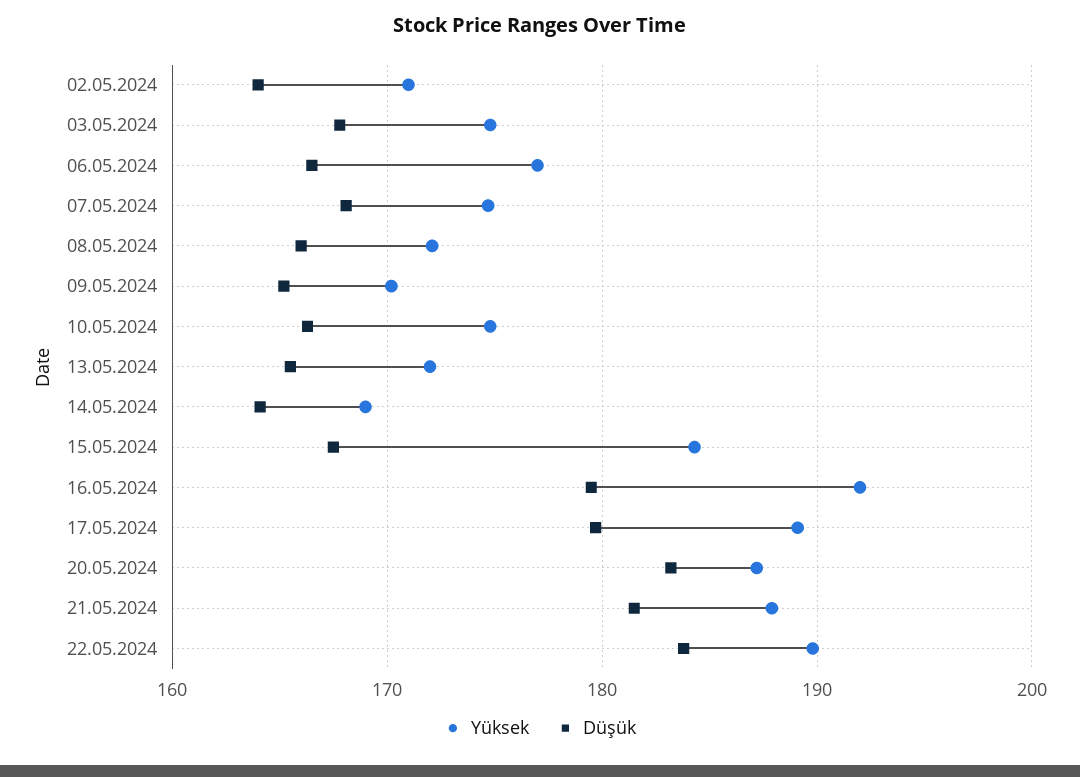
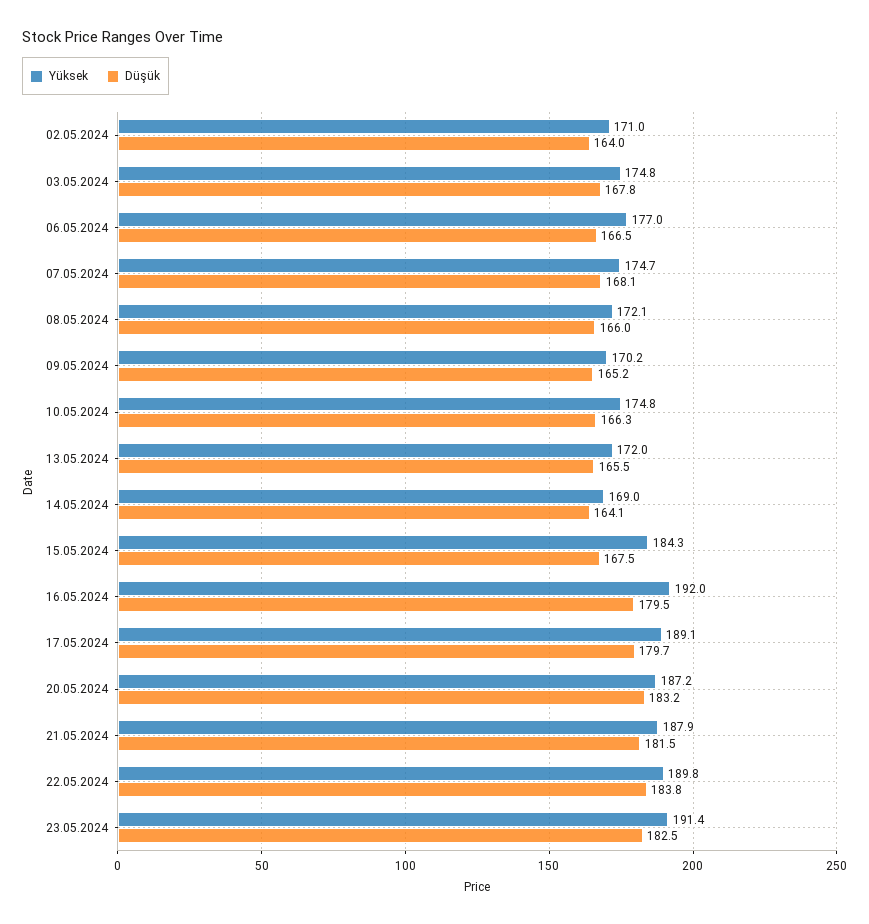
Yüksek, 23.05.2024: none -> 191.4
Düşük, 23.05.2024: none -> 182.5

